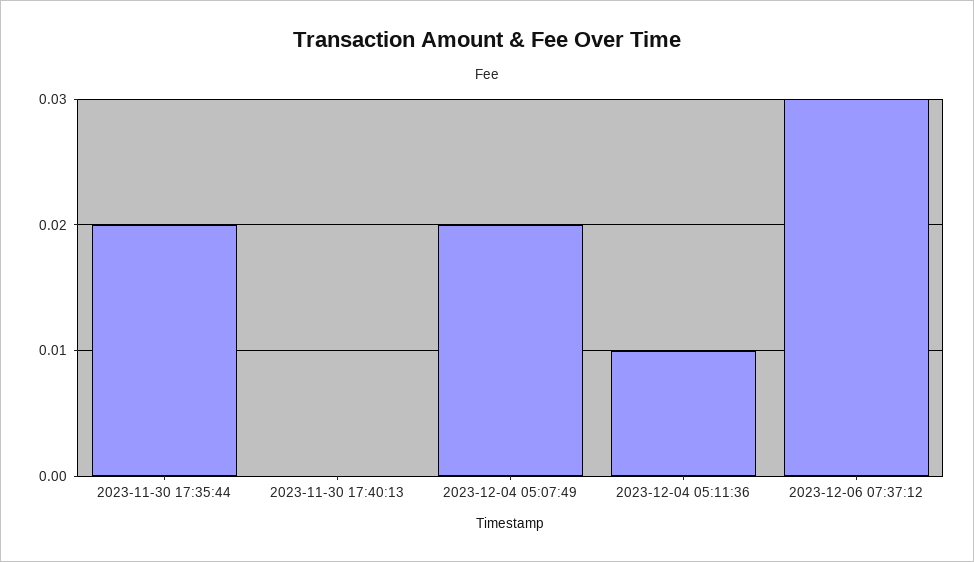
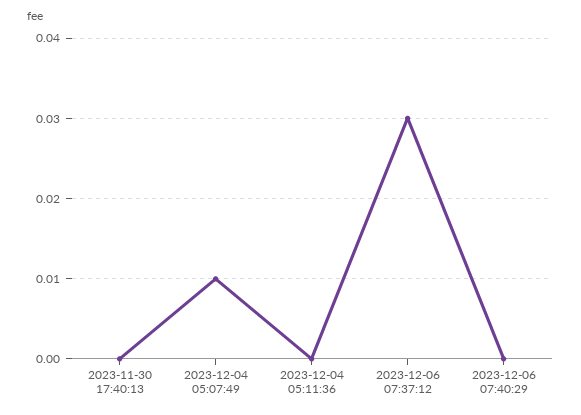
2023-11-30 17:35:44: 0.02 -> none
2023-12-04 05:07:49: 0.02 -> 0.01
2023-12-04 05:11:36: 0.01 -> 0
2023-12-06 07:40:29: none -> 0

